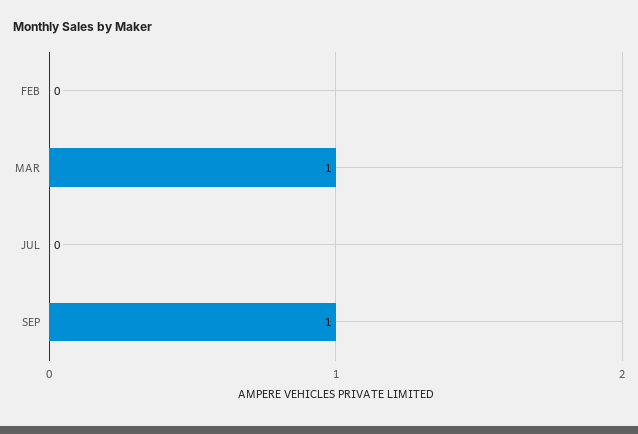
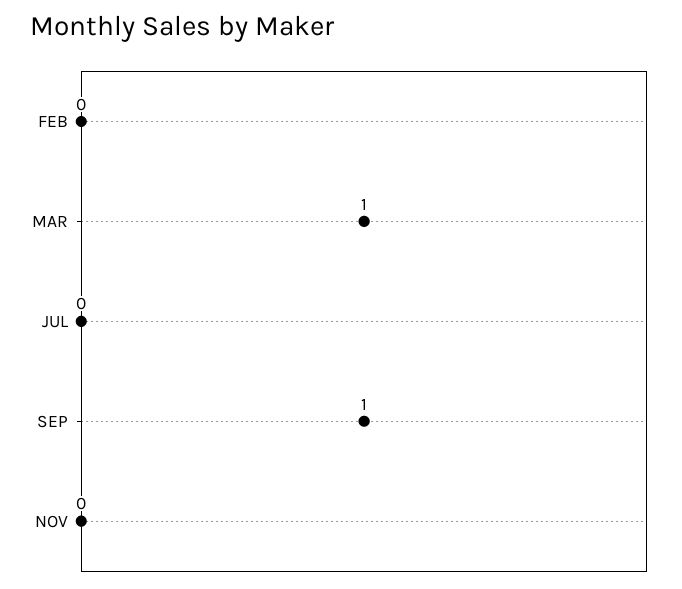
NOV: none -> 0

